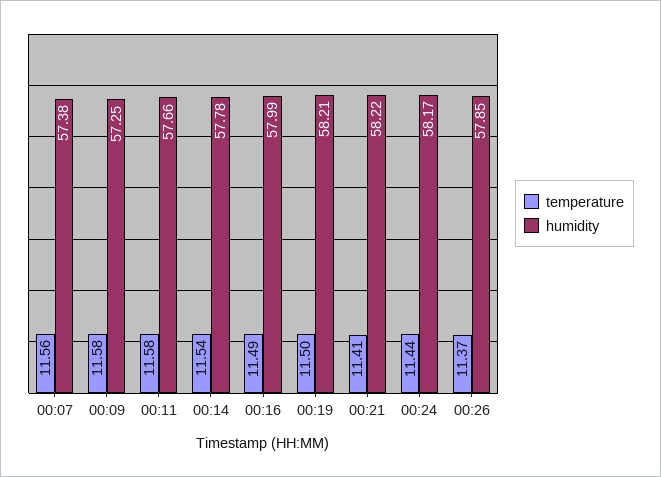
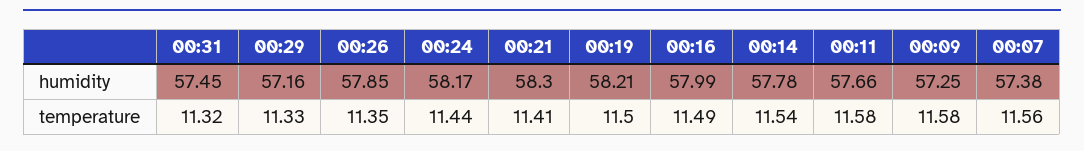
humidity, 00:21: 58.22 -> 58.3
temperature, 00:26: 11.37 -> 11.35
humidity, 00:31: none -> 57.45
humidity, 00:29: none -> 57.16
temperature, 00:31: none -> 11.32
temperature, 00:29: none -> 11.33

